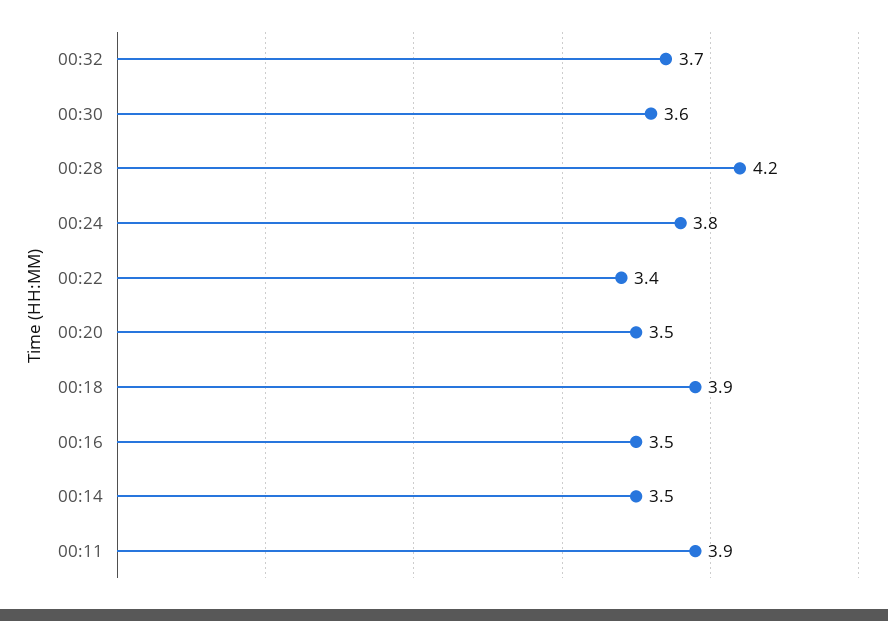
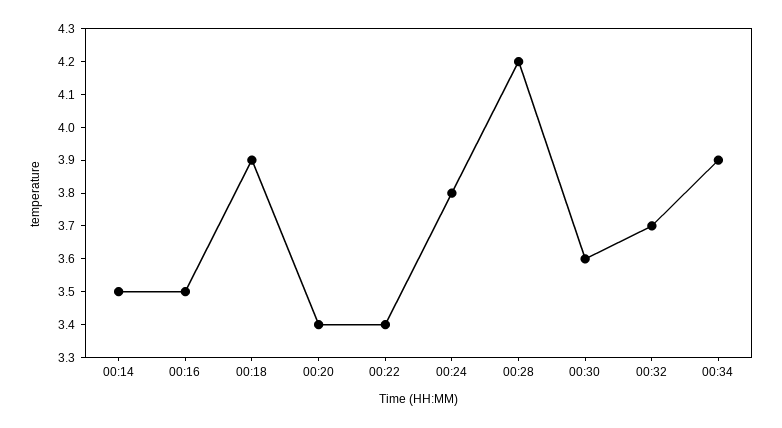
00:20: 3.5 -> 3.4
00:11: 3.9 -> none
00:34: none -> 3.9

